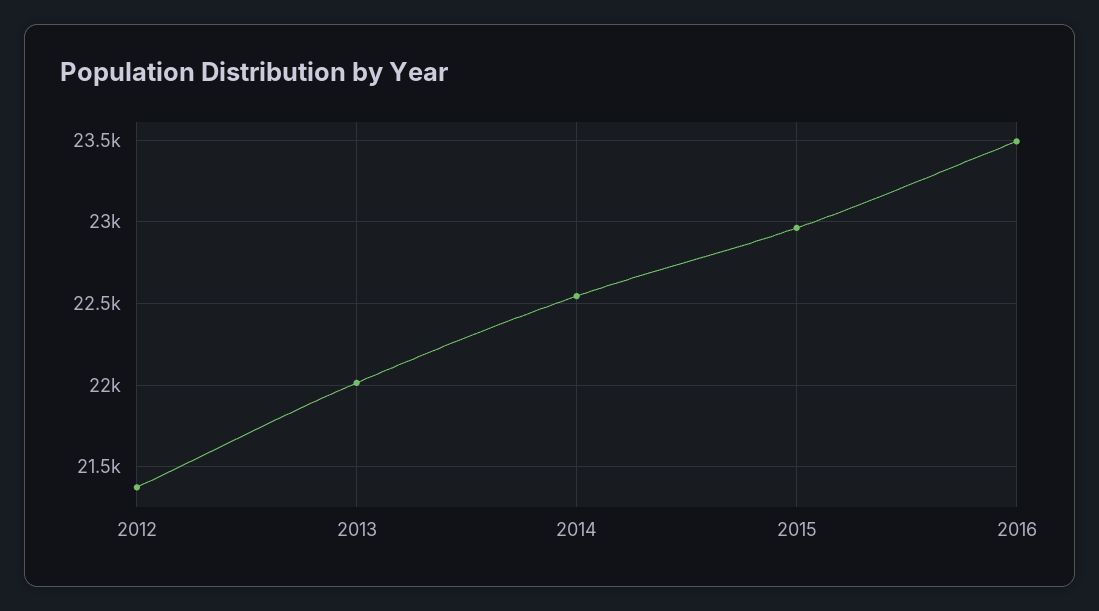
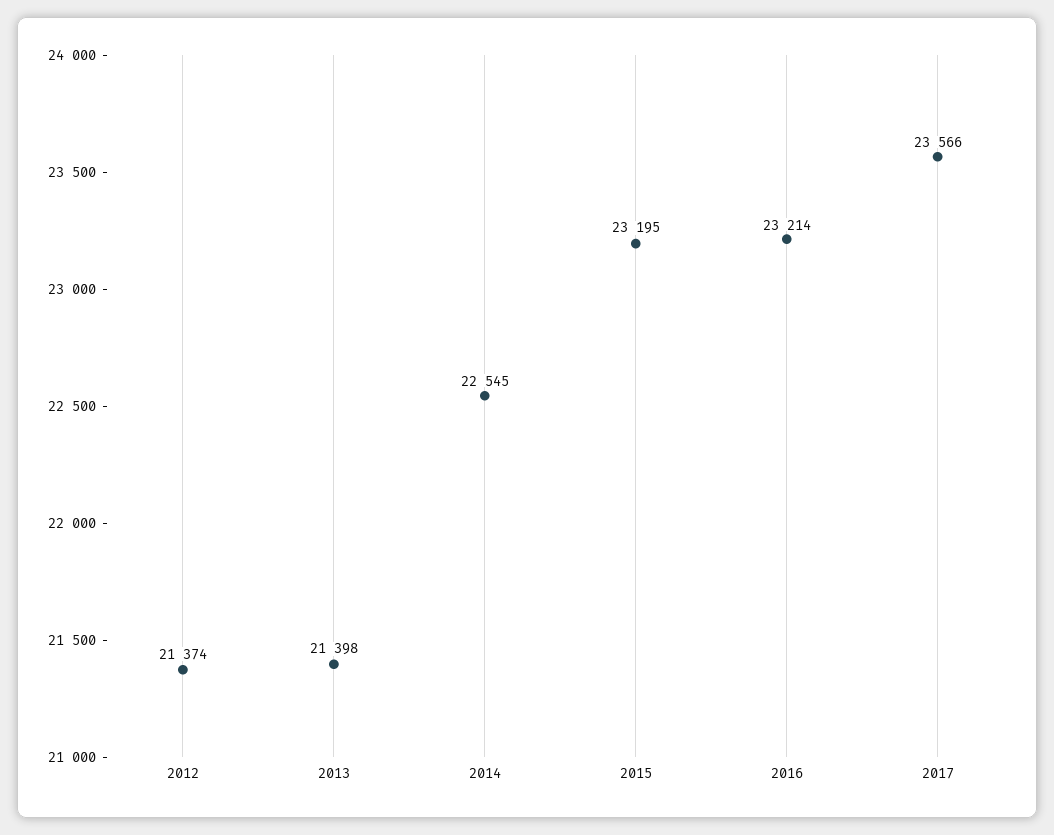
2013: 22000 -> 21398
2015: 22950 -> 23195
2016: 23500 -> 23214
2017: none -> 23566

